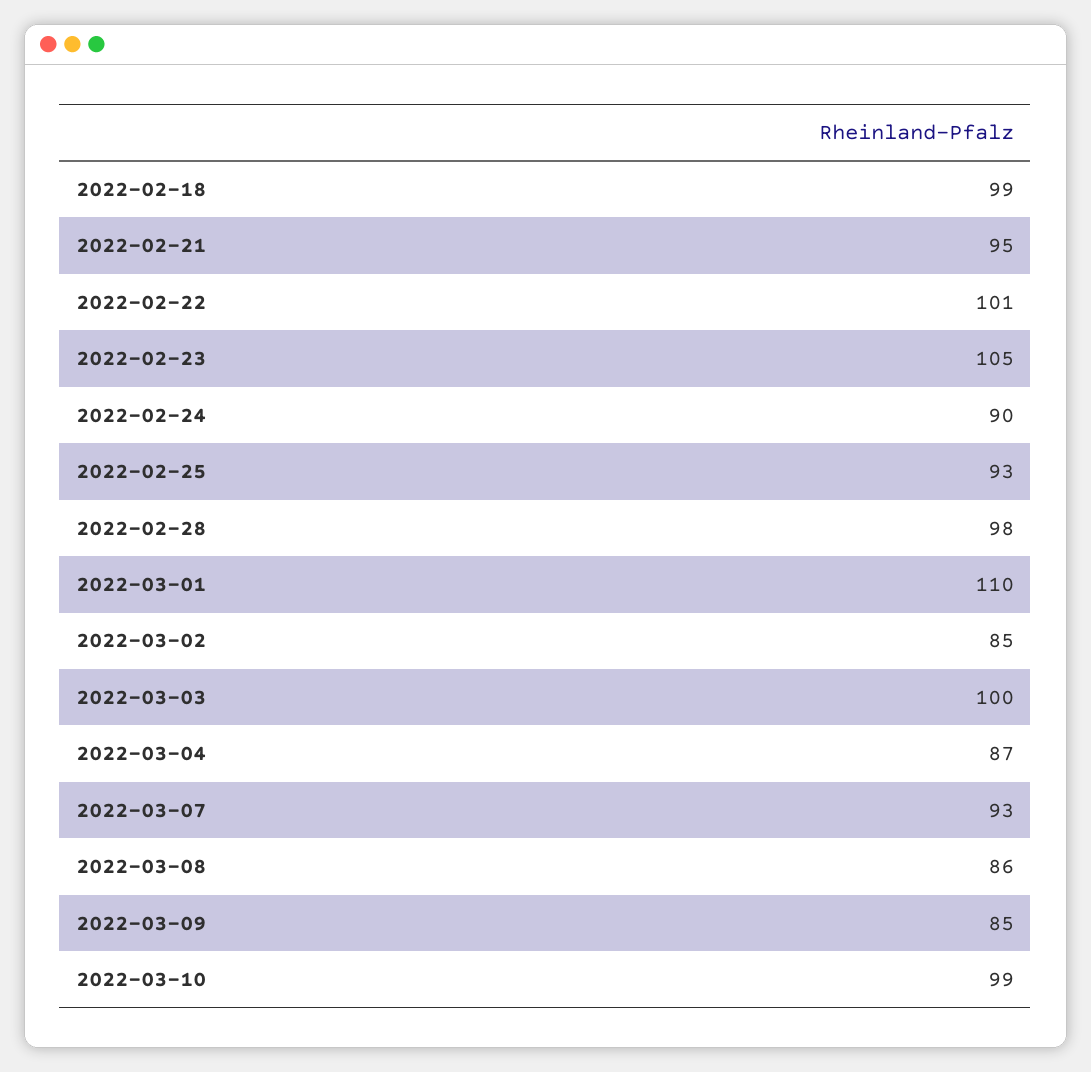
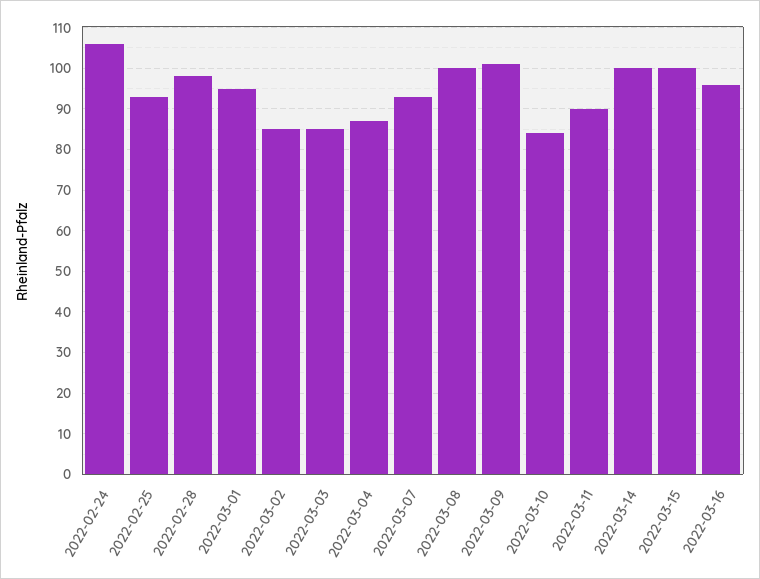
2022-02-18: 99 -> none
2022-02-21: 95 -> none
2022-02-22: 101 -> none
2022-02-23: 105 -> none
2022-02-24: 90 -> 105
2022-03-01: 110 -> 95
2022-03-03: 100 -> 85
2022-03-08: 86 -> 100
2022-03-09: 85 -> 100
2022-03-10: 99 -> 85
2022-03-11: none -> 90
2022-03-14: none -> 100
2022-03-15: none -> 100
2022-03-16: none -> 95

